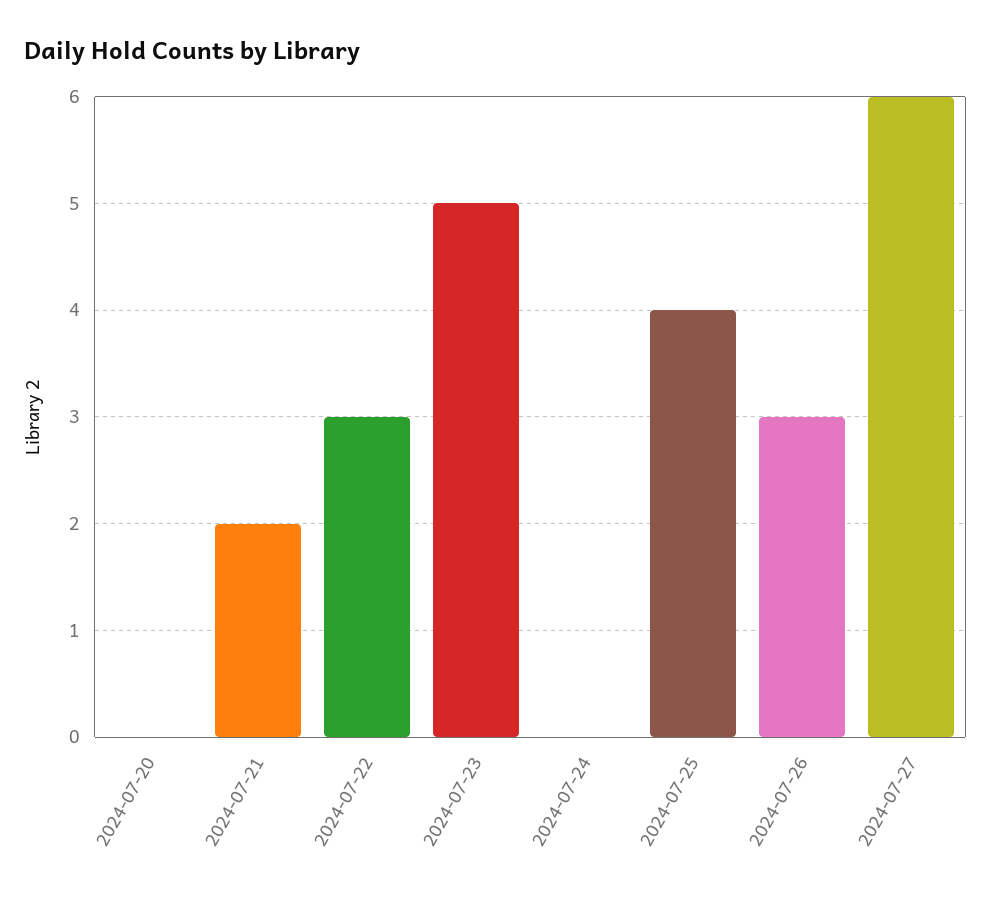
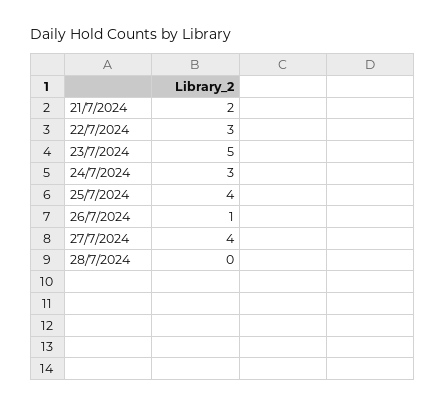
2024-07-20: 0 -> none
2024-07-24: 0 -> 3
2024-07-26: 3 -> 1
2024-07-27: 6 -> 4
28/7/2024: none -> 0

